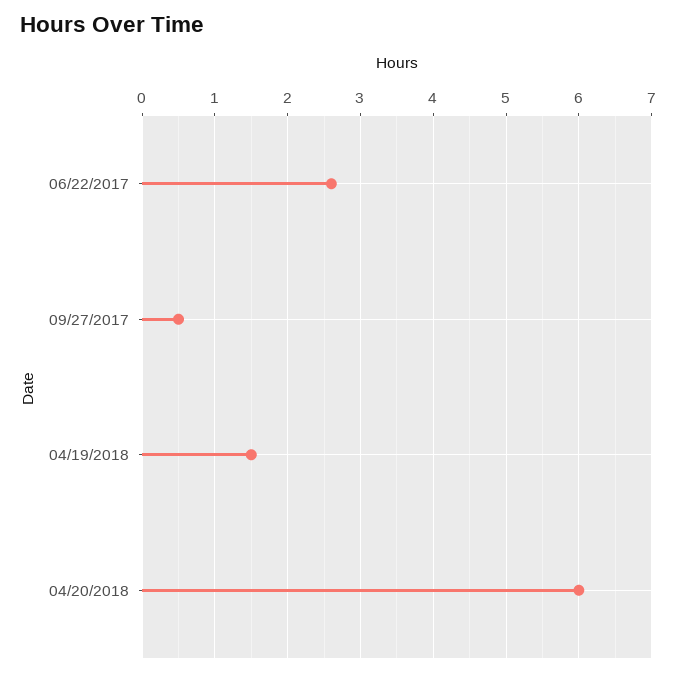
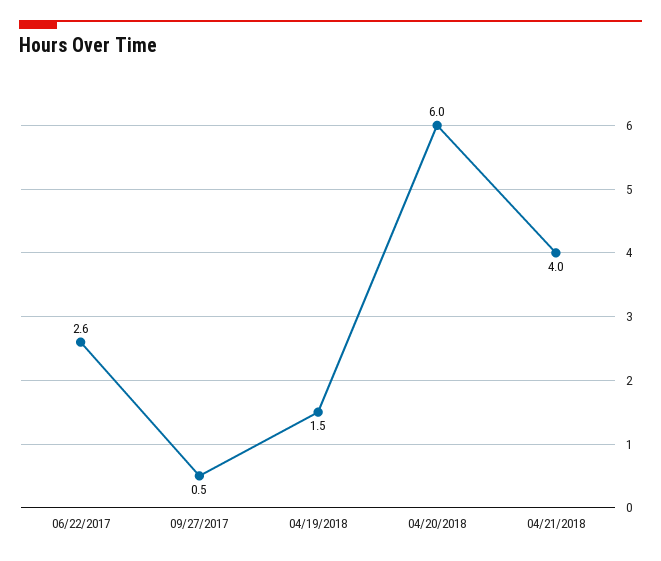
04/21/2018: none -> 4

